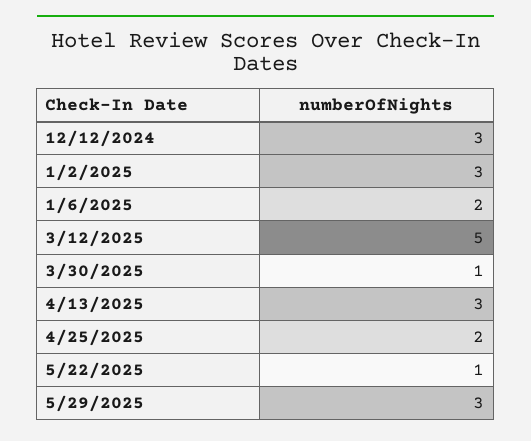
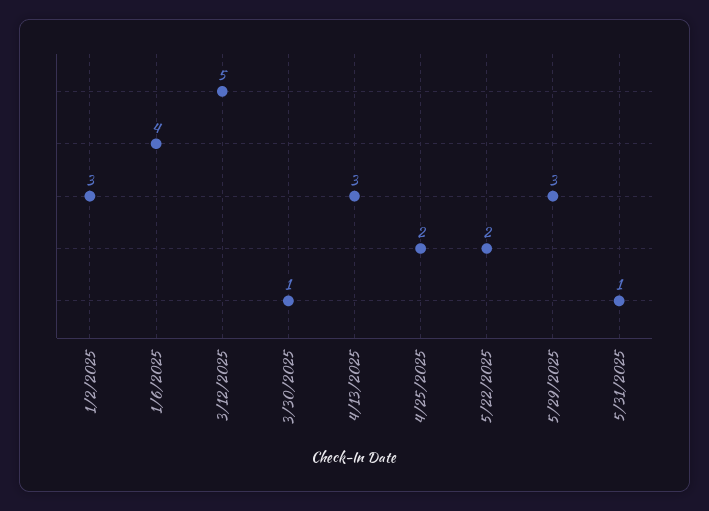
12/12/2024: 3 -> none
1/6/2025: 2 -> 4
5/22/2025: 1 -> 2
5/31/2025: none -> 1

